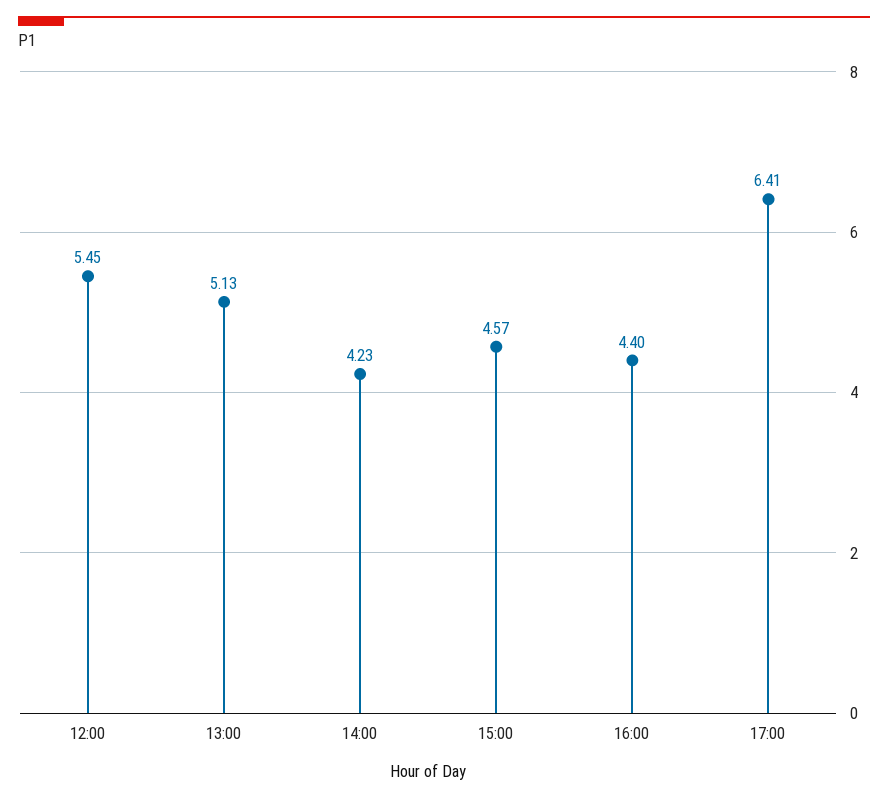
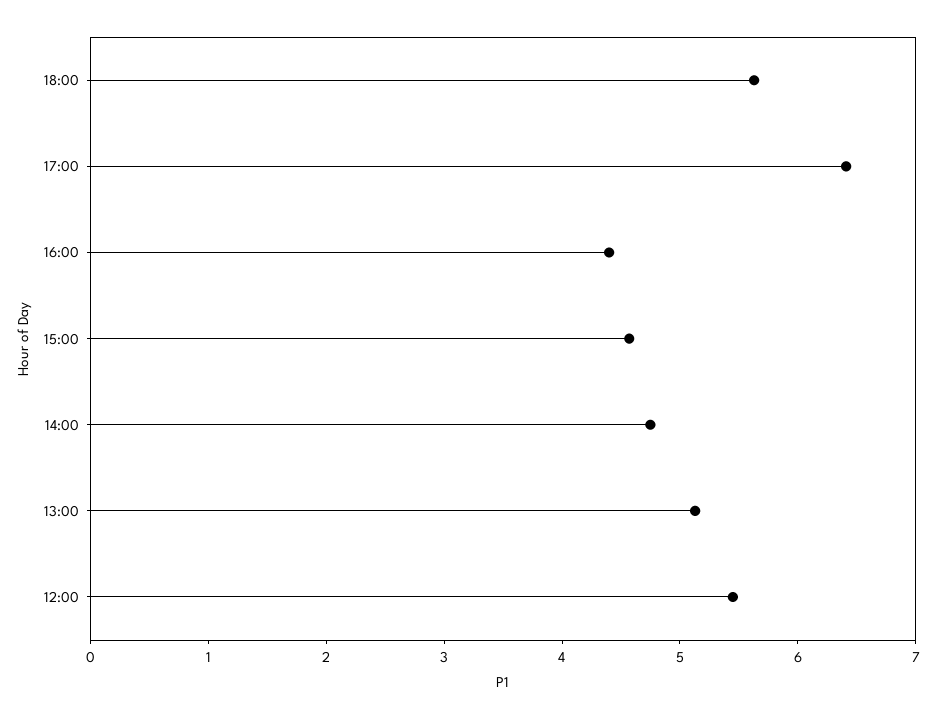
14:00: 4.23 -> 4.8
18:00: none -> 5.6

